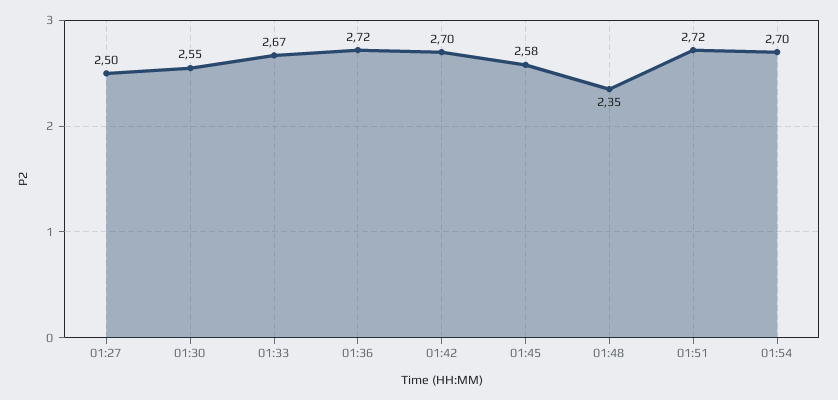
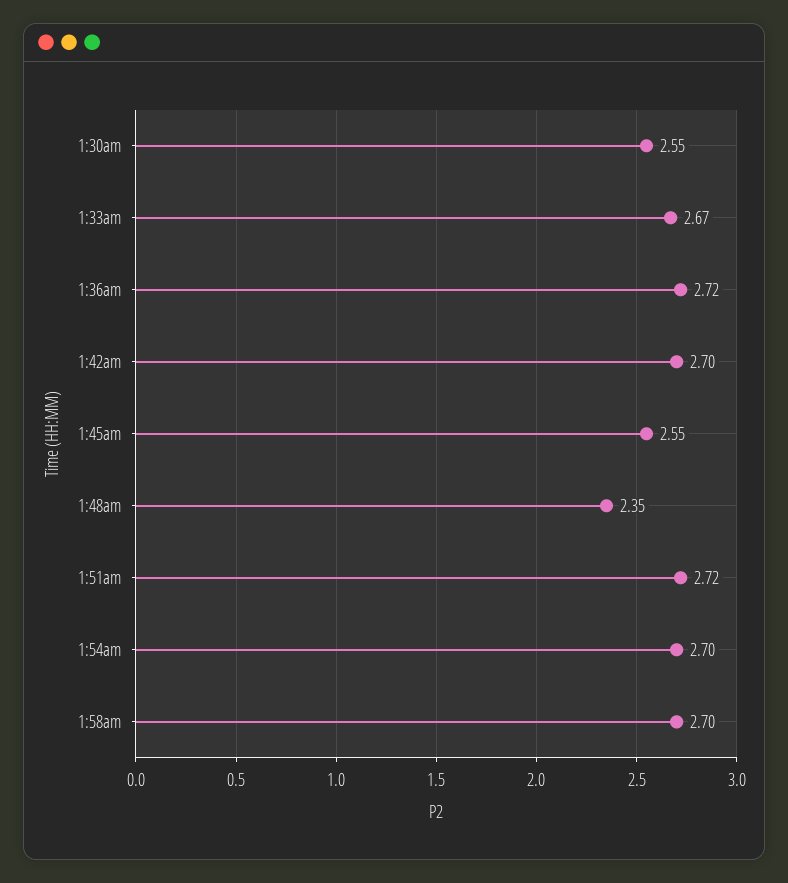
01:27: 2.5 -> none
01:45: 2.58 -> 2.55
1:58am: none -> 2.7

